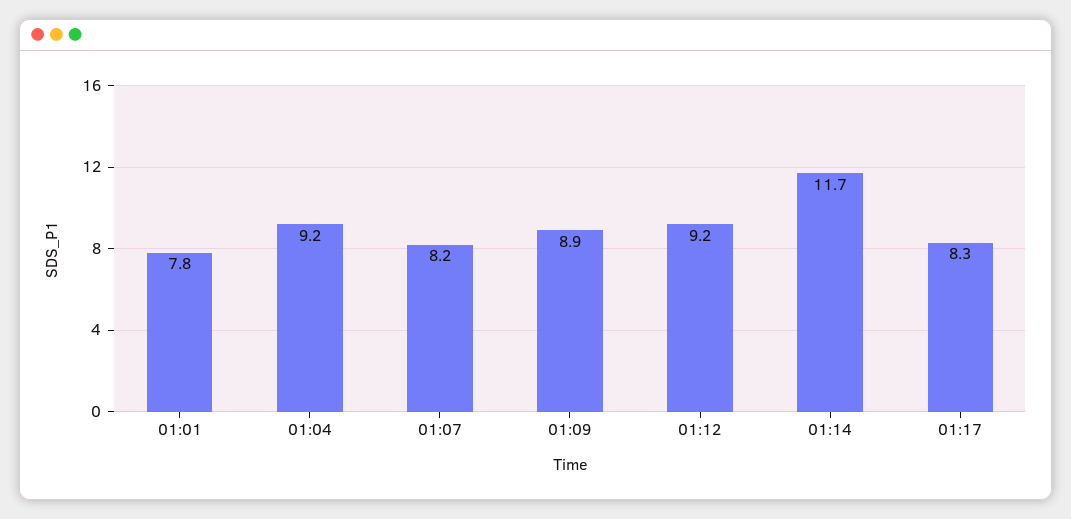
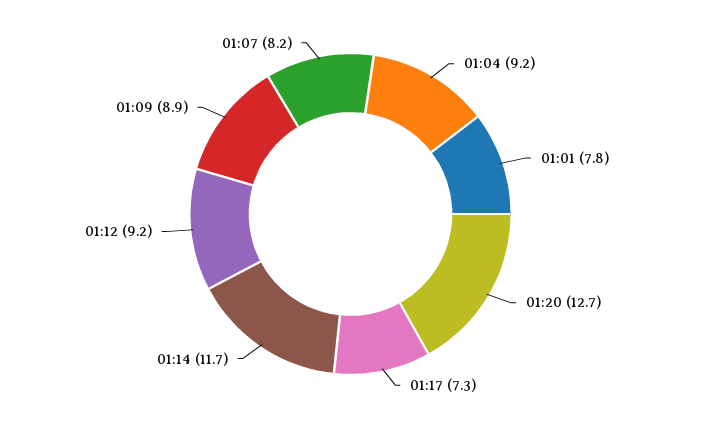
01:17: 8.3 -> 7.3
01:20: none -> 12.7

